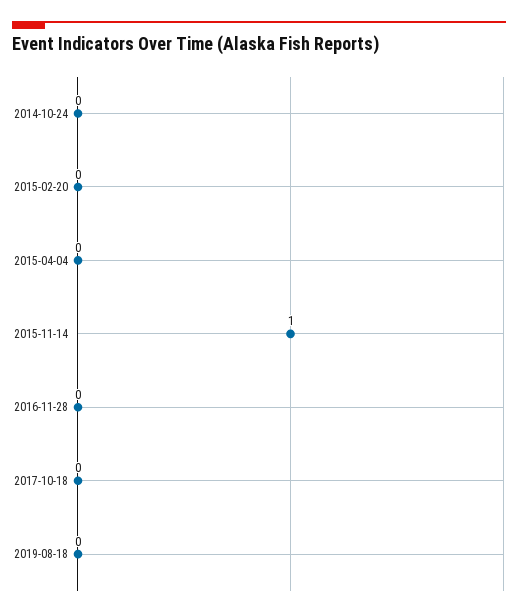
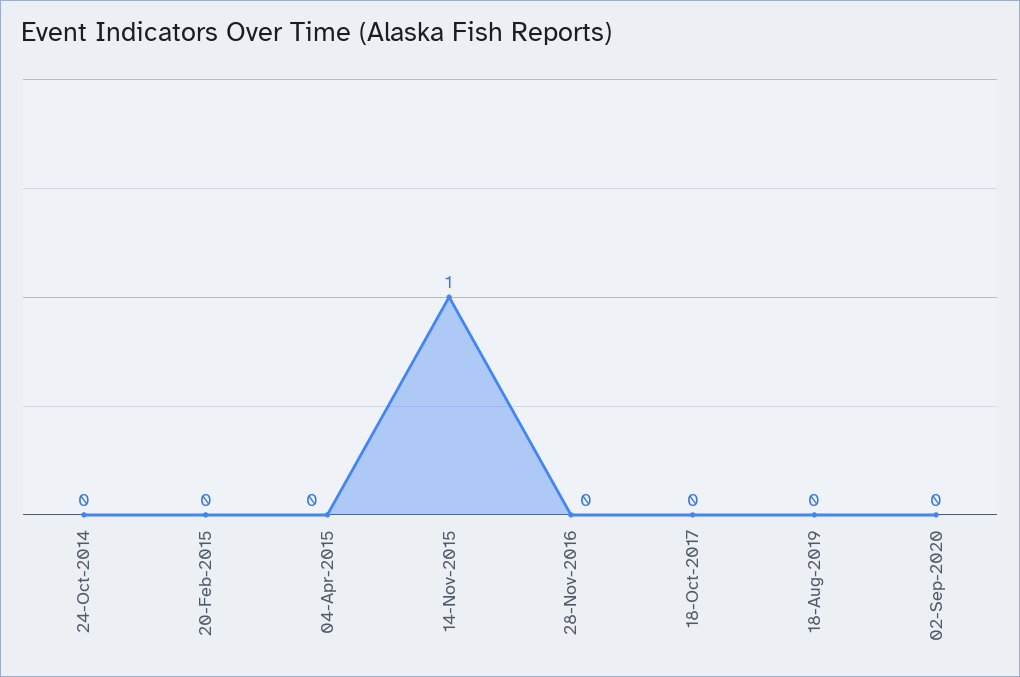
02-Sep-2020: none -> 0

